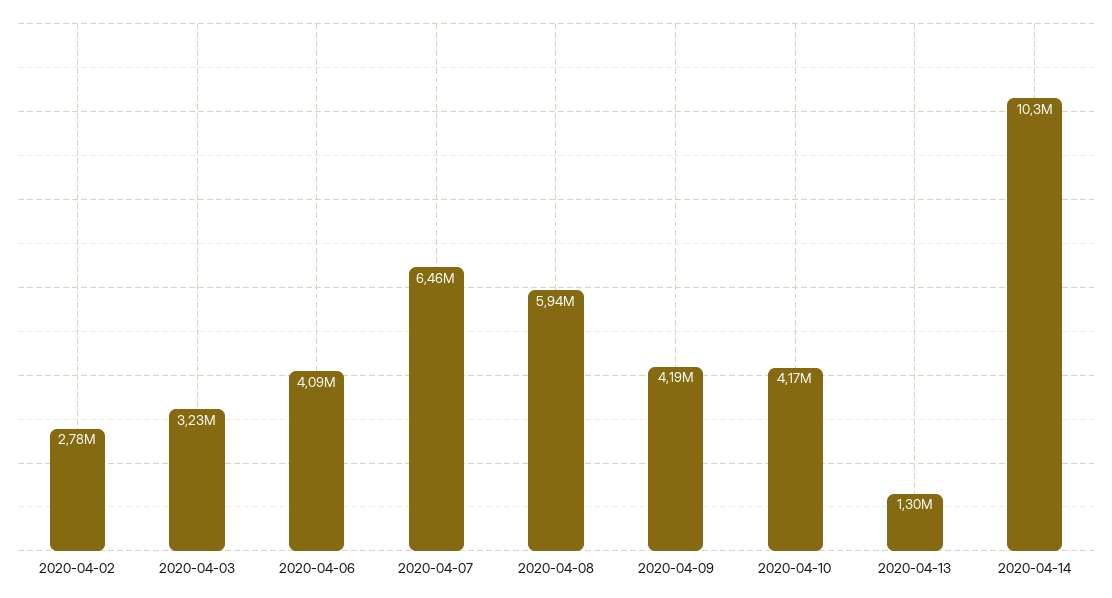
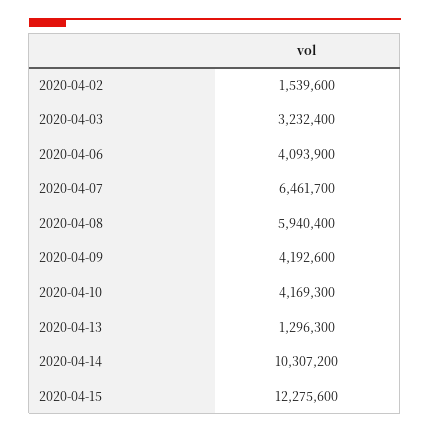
2020-04-02: 2780000 -> 1539600
2020-04-15: none -> 12275600

